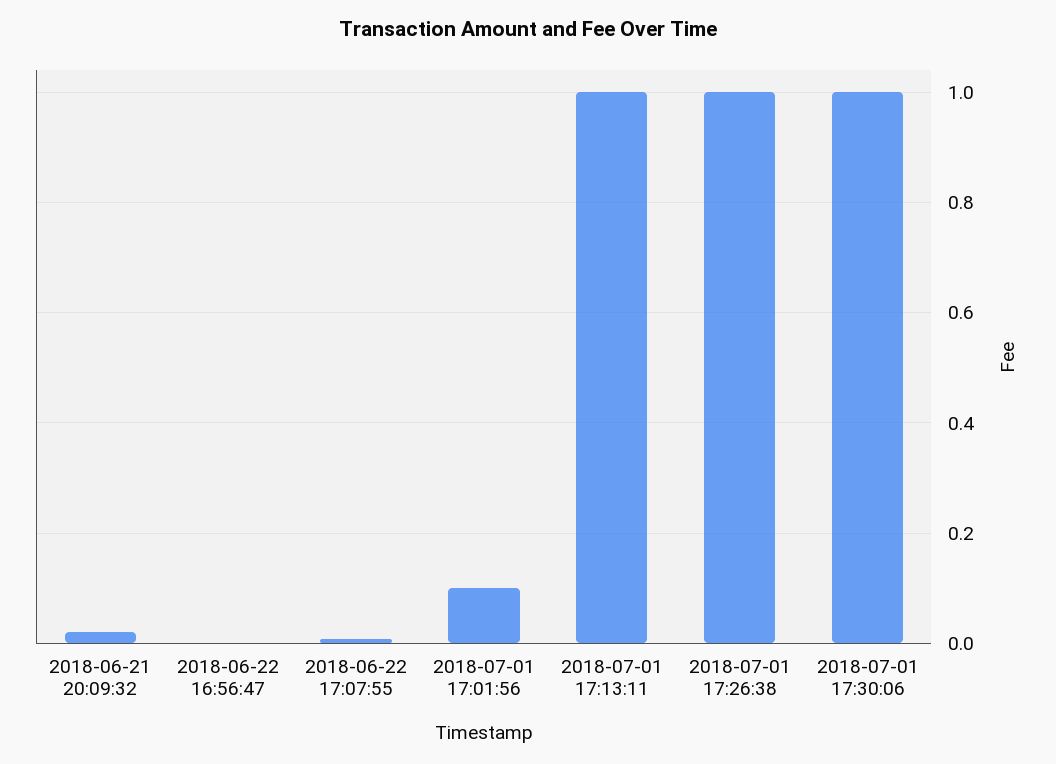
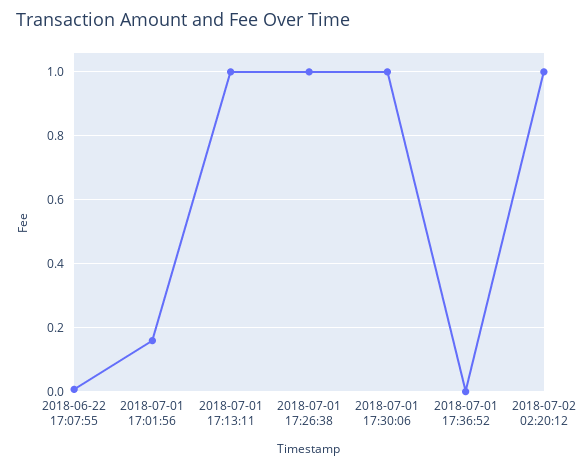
2018-06-21 20:09:32: 0.02 -> none
2018-06-22 16:56:47: 0 -> none
2018-07-01 17:01:56: 0.1 -> 0.16
2018-07-01 17:36:52: none -> 0
2018-07-02 02:20:12: none -> 1

